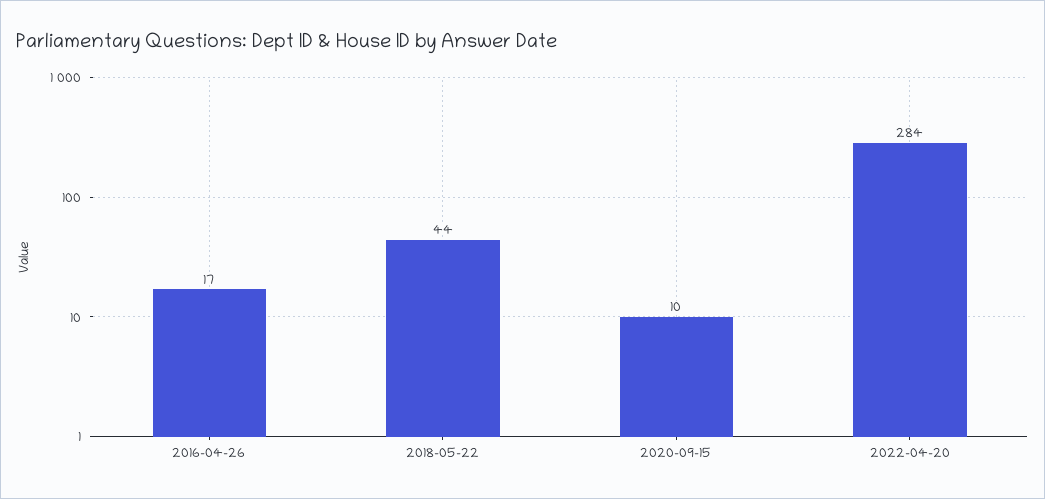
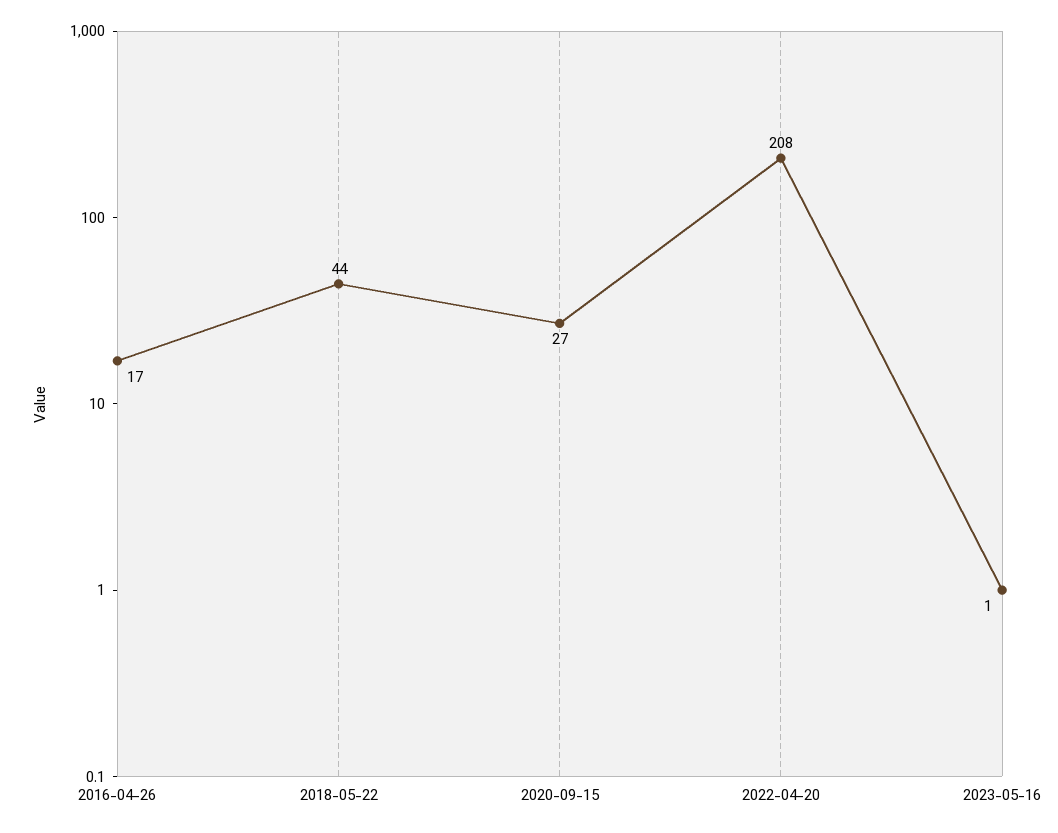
2020-09-15: 10 -> 27
2022-04-20: 284 -> 208
2023-05-16: none -> 1

